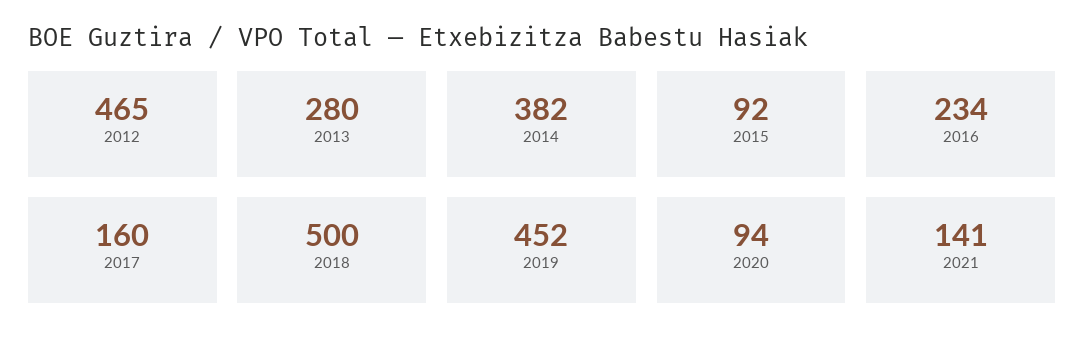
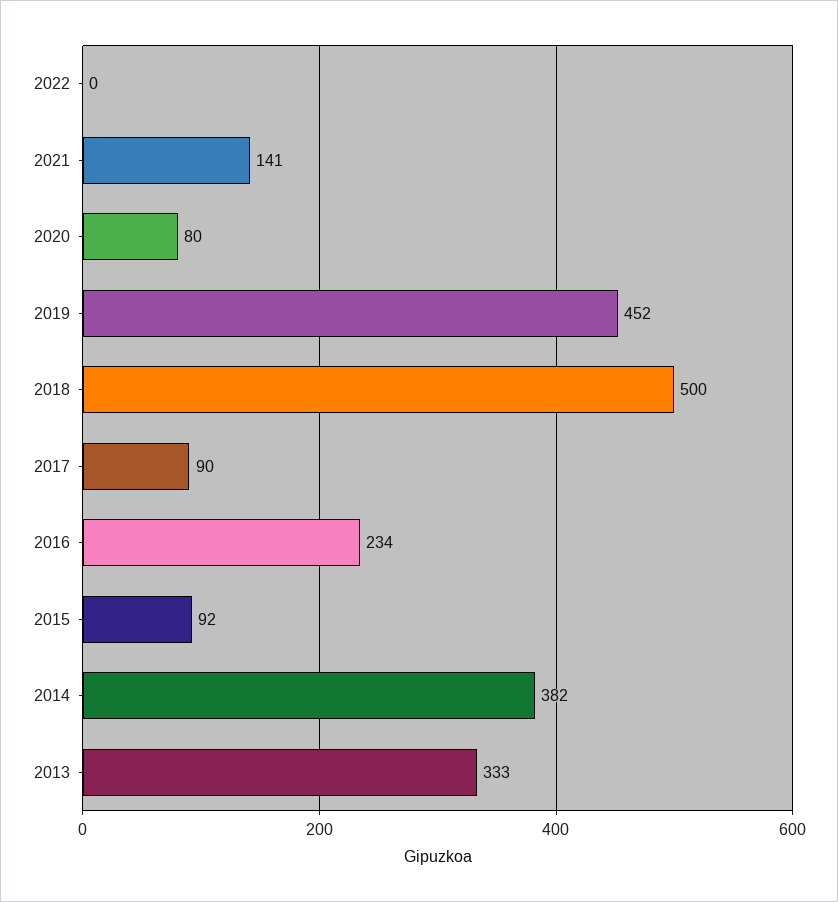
2012: 465 -> none
2013: 280 -> 333
2017: 160 -> 90
2020: 94 -> 80
2022: none -> 0

